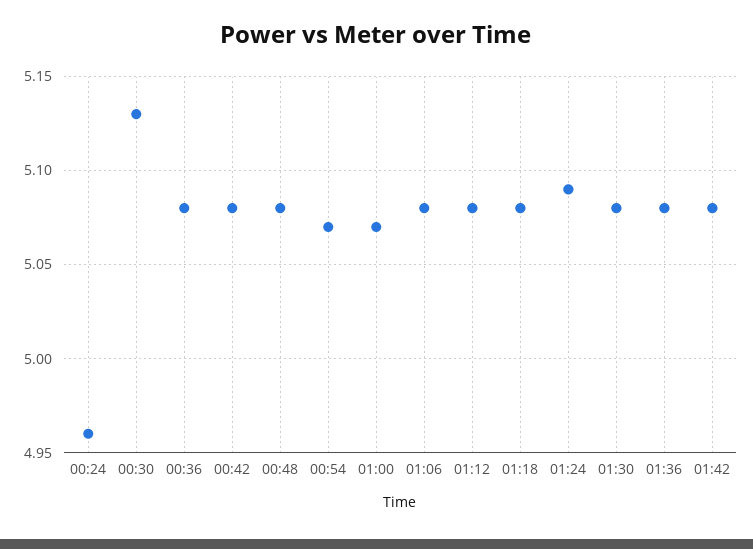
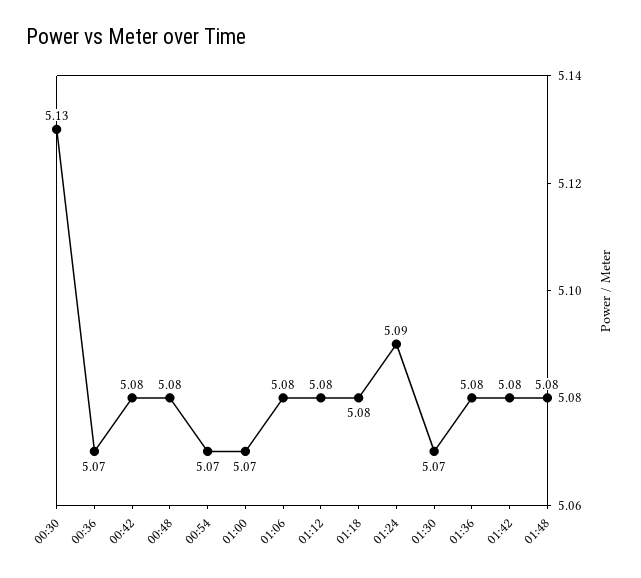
00:24: 4.96 -> none
00:36: 5.08 -> 5.07
01:30: 5.08 -> 5.07
01:48: none -> 5.08

